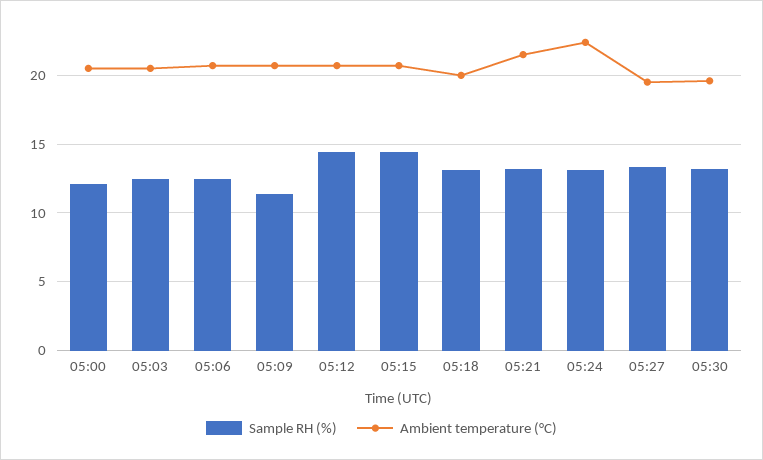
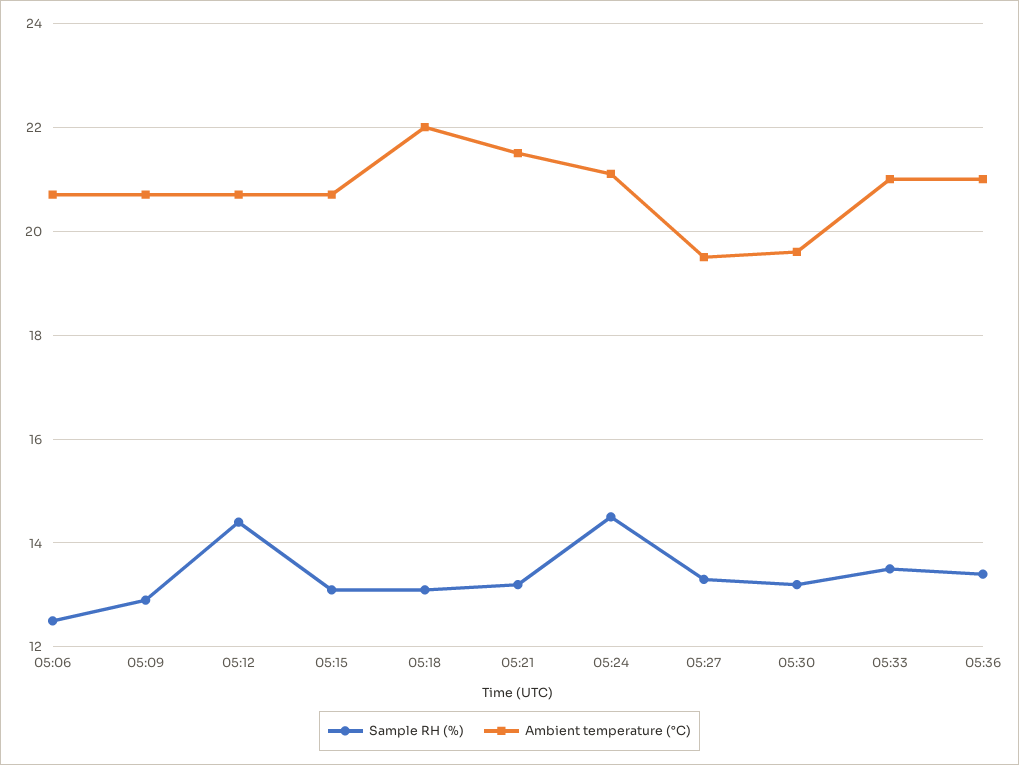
Sample RH (%), 05:00: 12 -> none
Ambient temperature (°C), 05:00: 20.5 -> none
Sample RH (%), 05:03: 12.5 -> none
Ambient temperature (°C), 05:03: 20.5 -> none
Sample RH (%), 05:09: 11.5 -> 13
Sample RH (%), 05:15: 14.5 -> 13
Ambient temperature (°C), 05:18: 20 -> 22
Sample RH (%), 05:24: 13 -> 14.5
Ambient temperature (°C), 05:24: 22.5 -> 21
Sample RH (%), 05:33: none -> 13.5
Ambient temperature (°C), 05:33: none -> 21
Sample RH (%), 05:36: none -> 13.5
Ambient temperature (°C), 05:36: none -> 21

